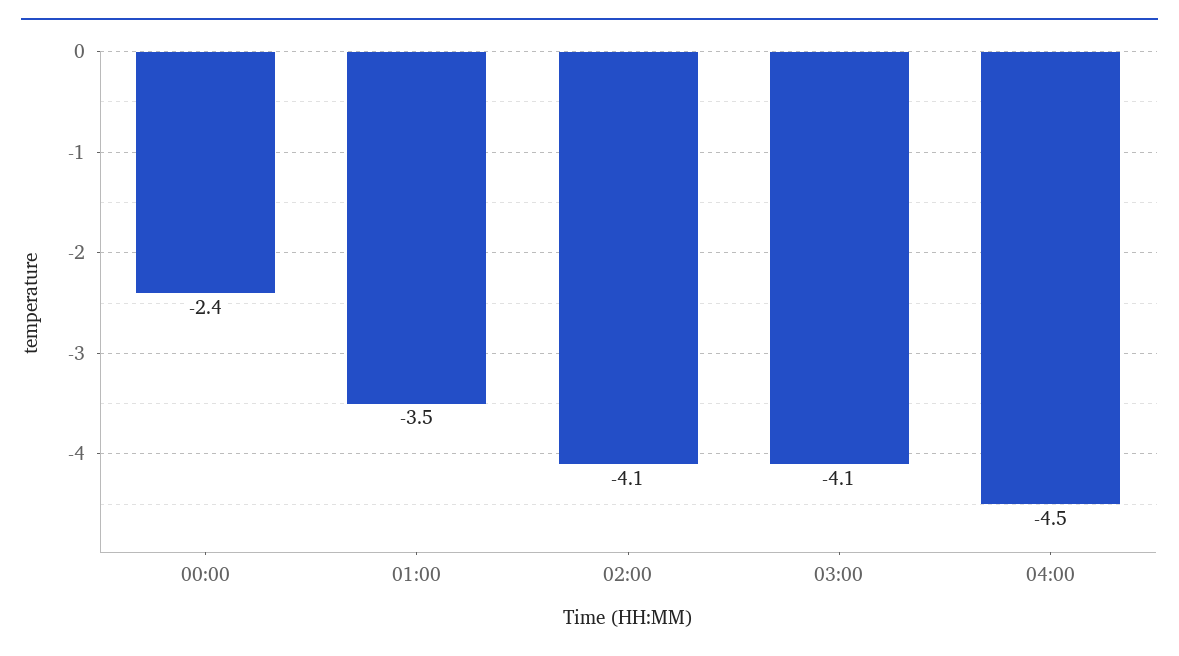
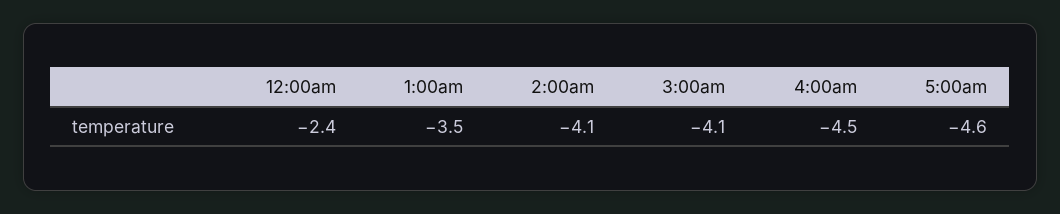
5:00am: none -> -4.6

